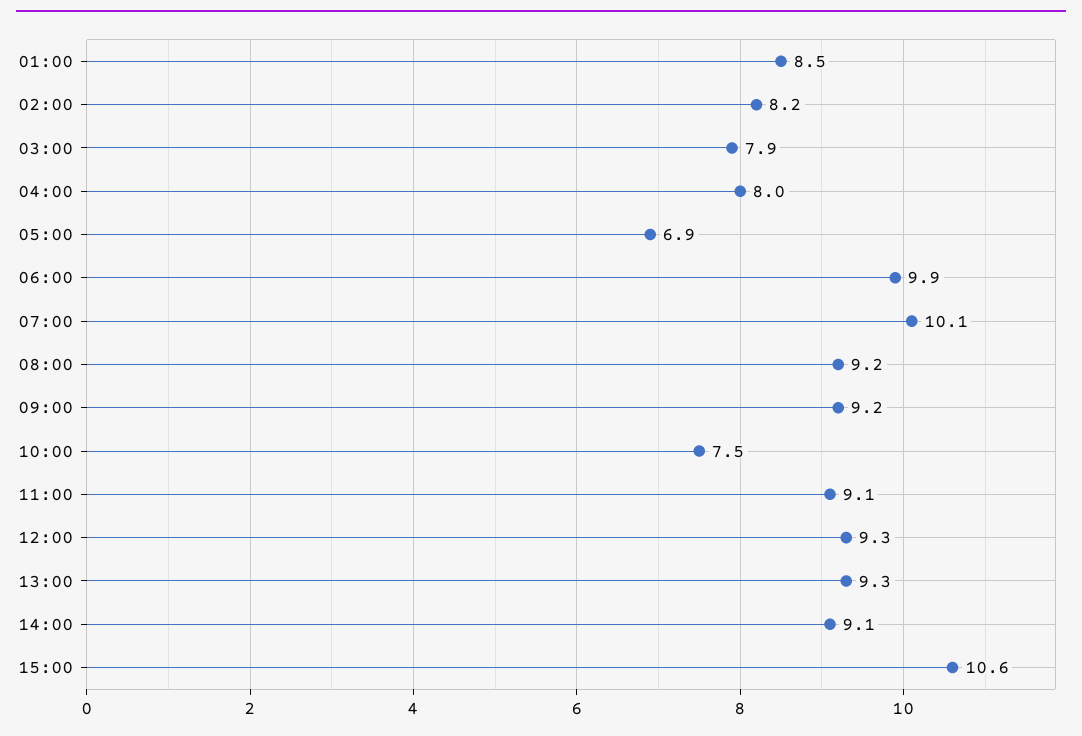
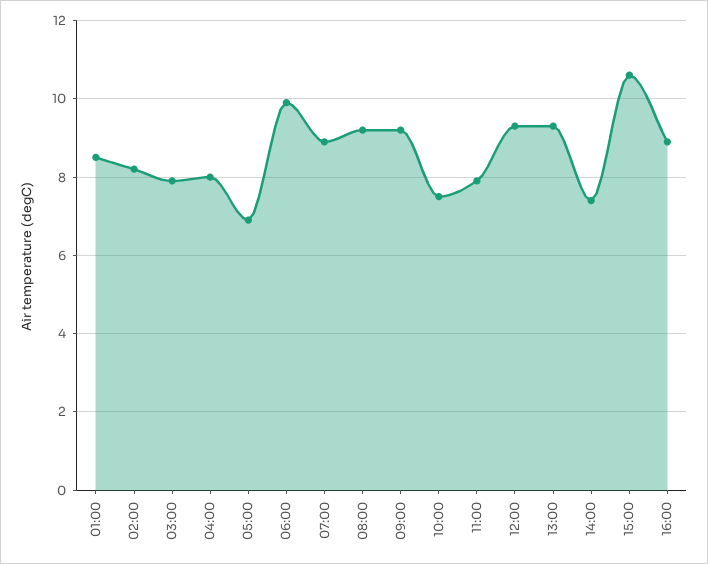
07:00: 10.1 -> 9
11:00: 9.1 -> 8
14:00: 9.1 -> 7.5
16:00: none -> 9

